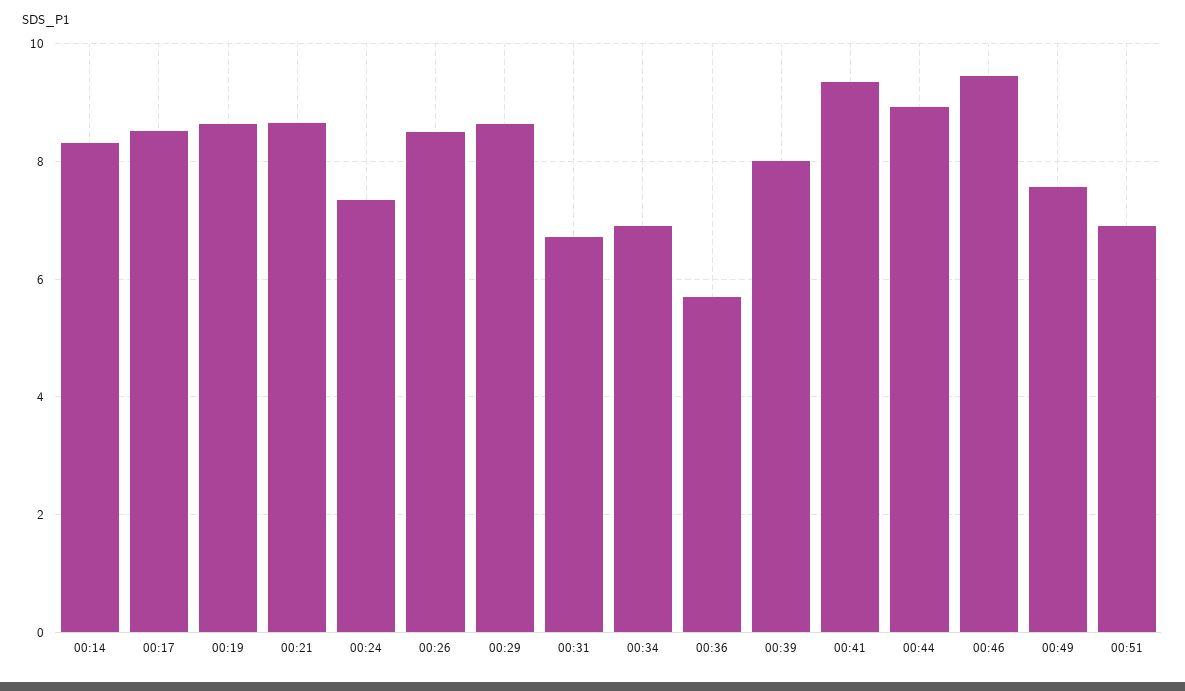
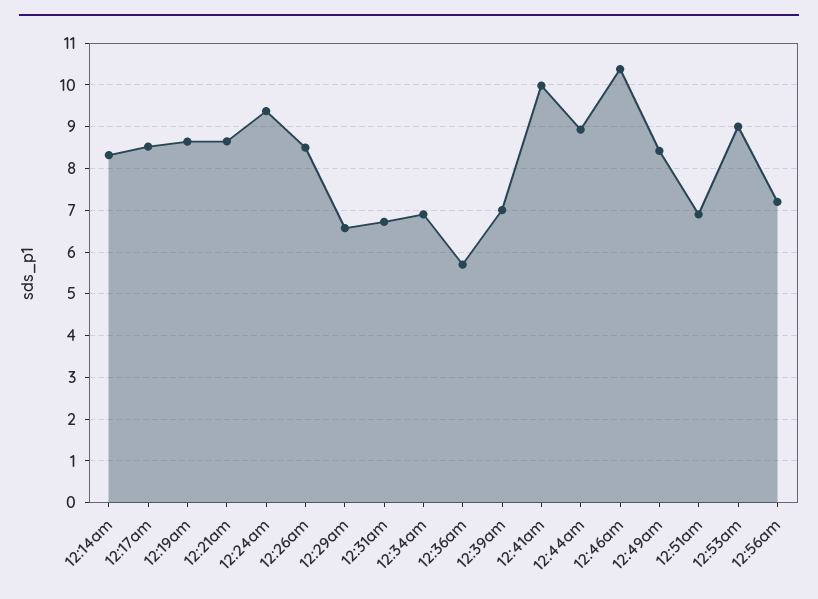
00:24: 7.4 -> 9.4
00:29: 8.6 -> 6.6
00:39: 8 -> 7
00:41: 9.4 -> 10
00:46: 9.4 -> 10.4
00:49: 7.6 -> 8.4
12:53am: none -> 9
12:56am: none -> 7.2

